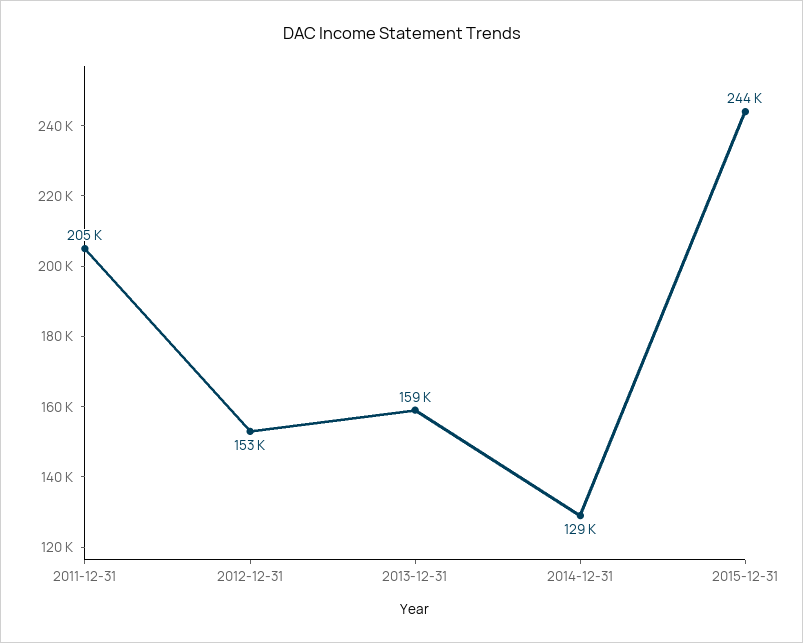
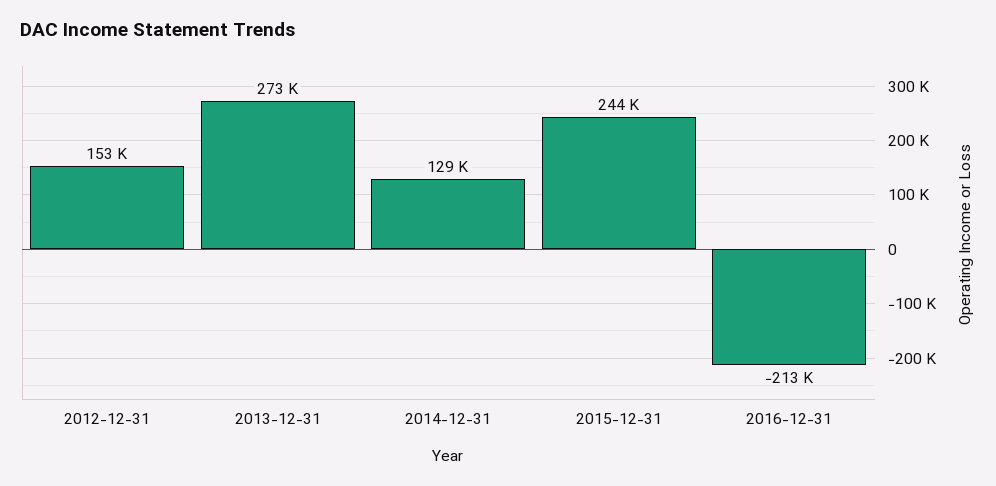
2011-12-31: 205000 -> none
2013-12-31: 159000 -> 273000
2016-12-31: none -> -213000

